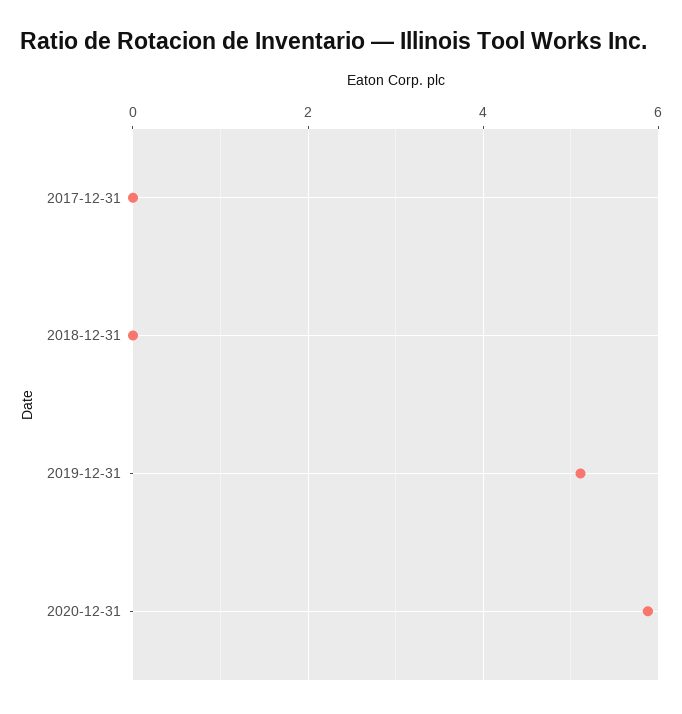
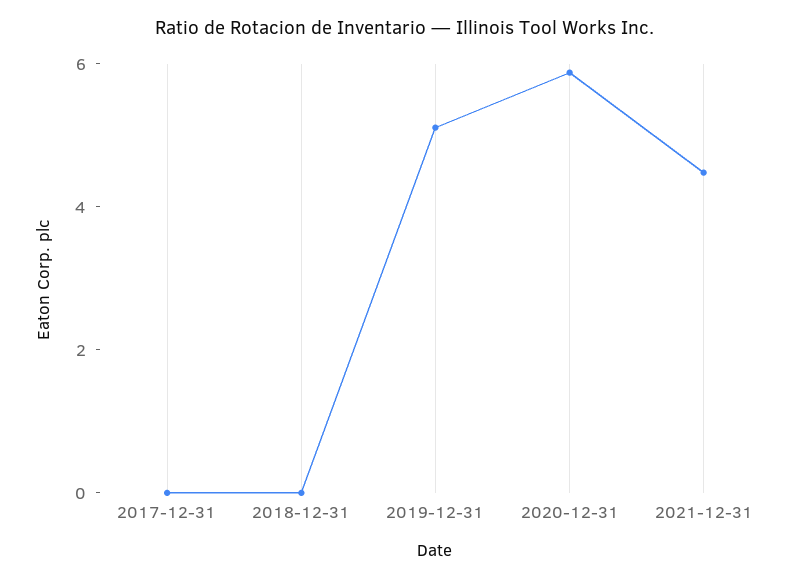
2021-12-31: none -> 4.5

